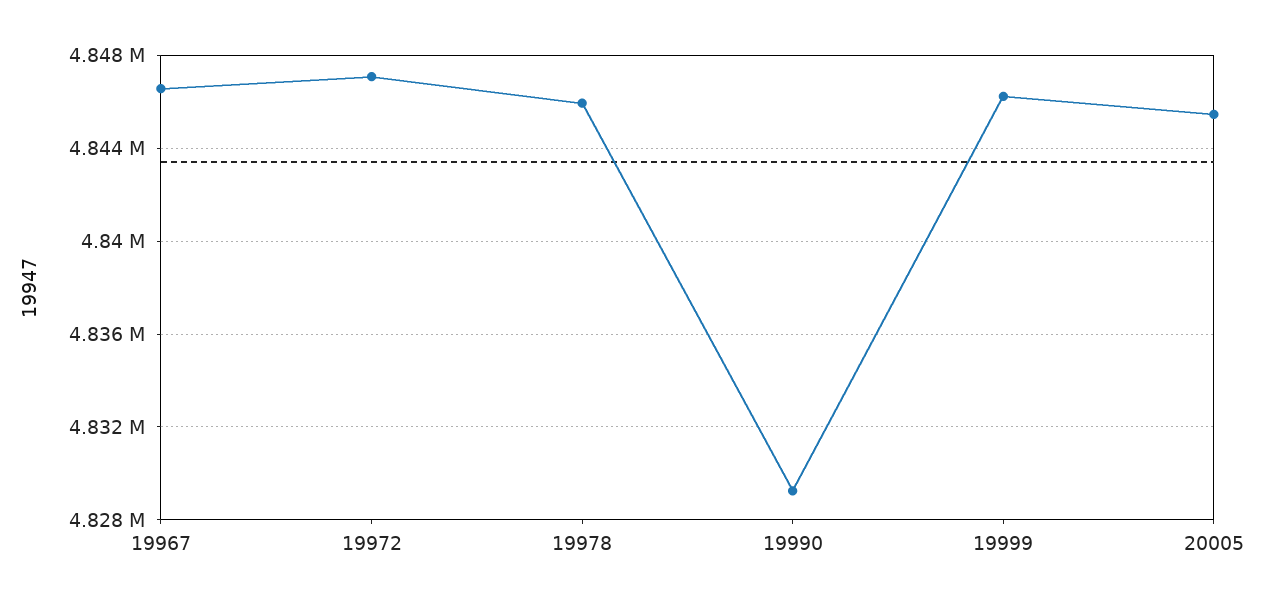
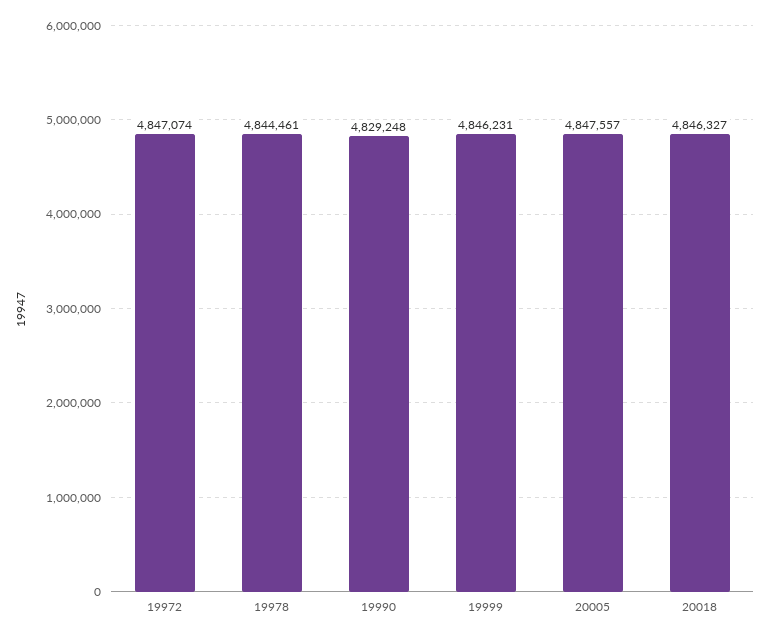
19967: 4846500 -> none
19978: 4846000 -> 4844461
20005: 4845500 -> 4847557
20018: none -> 4846327

